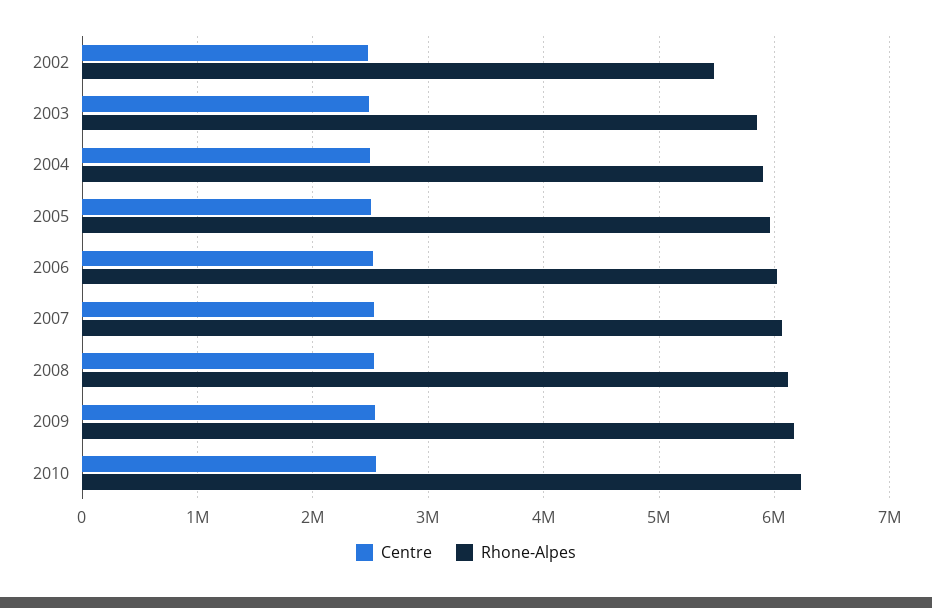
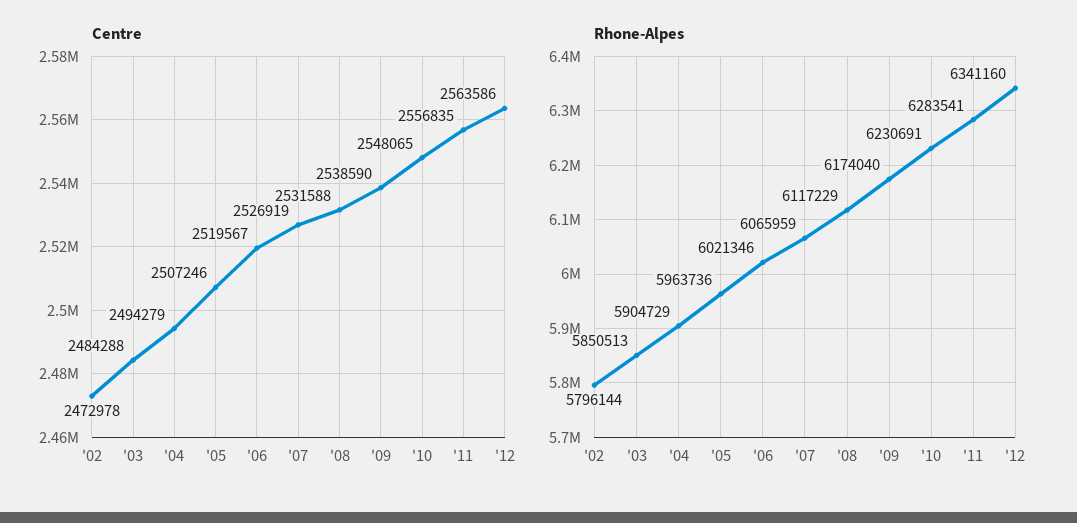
Rhone-Alpes, 2002: 5500000 -> 5796144
Centre, '11: none -> 2556835
Centre, '12: none -> 2563586
Rhone-Alpes, '11: none -> 6283541
Rhone-Alpes, '12: none -> 6341160

